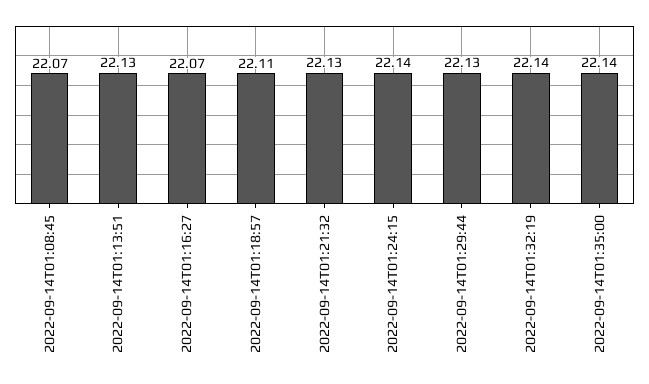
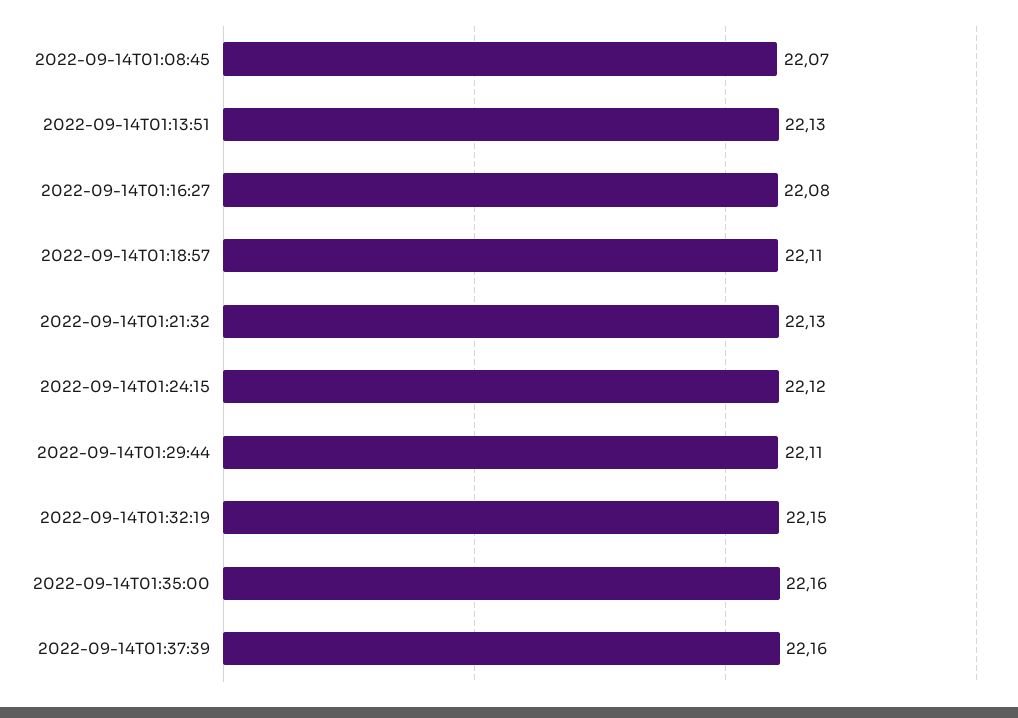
2022-09-14T01:16:27: 22.07 -> 22.08
2022-09-14T01:24:15: 22.14 -> 22.12
2022-09-14T01:29:44: 22.13 -> 22.11
2022-09-14T01:32:19: 22.14 -> 22.15
2022-09-14T01:35:00: 22.14 -> 22.16
2022-09-14T01:37:39: none -> 22.16

